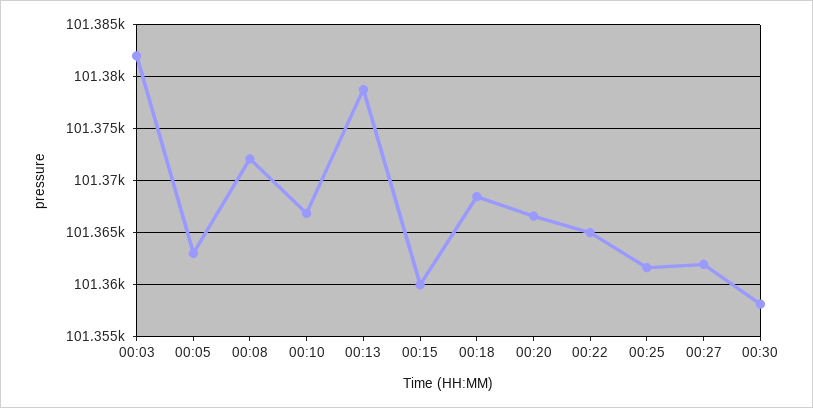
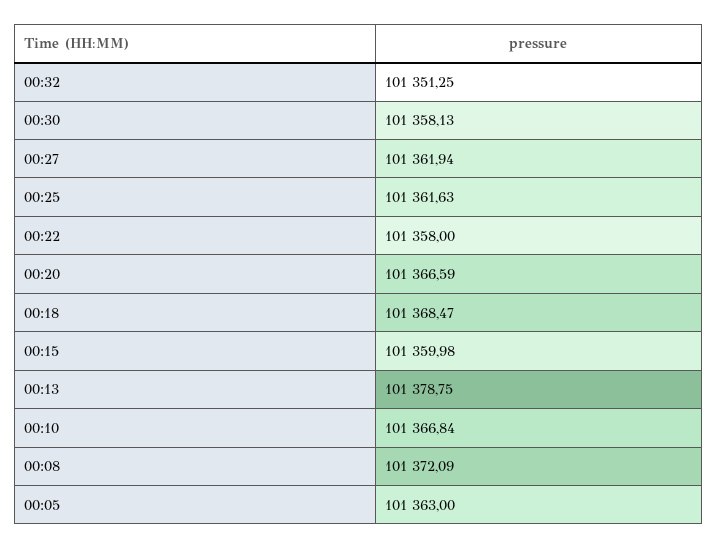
00:03: 101382 -> none
00:22: 101365 -> 101358
00:32: none -> 101351.25

